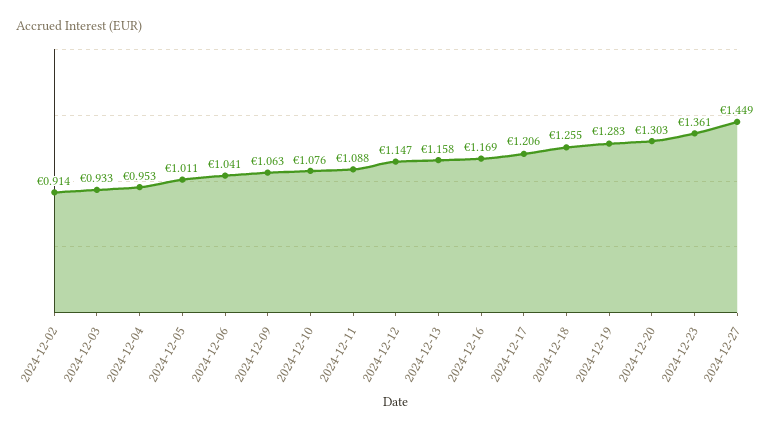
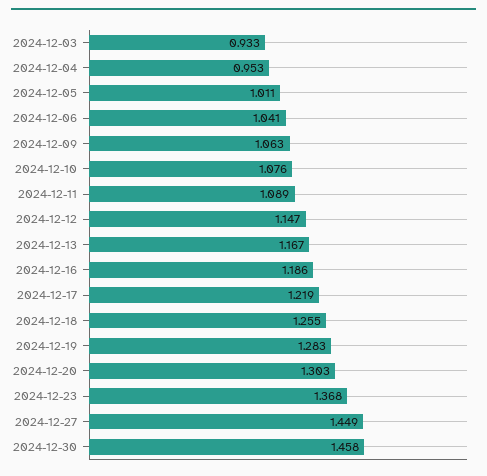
2024-12-02: 0.914 -> none
2024-12-11: 1.088 -> 1.089
2024-12-13: 1.158 -> 1.167
2024-12-16: 1.169 -> 1.186
2024-12-17: 1.206 -> 1.219
2024-12-23: 1.361 -> 1.368
2024-12-30: none -> 1.458

